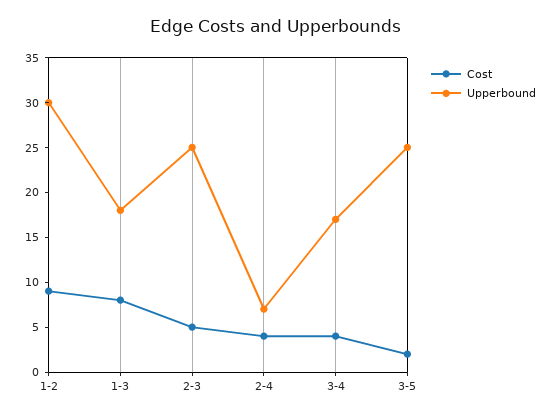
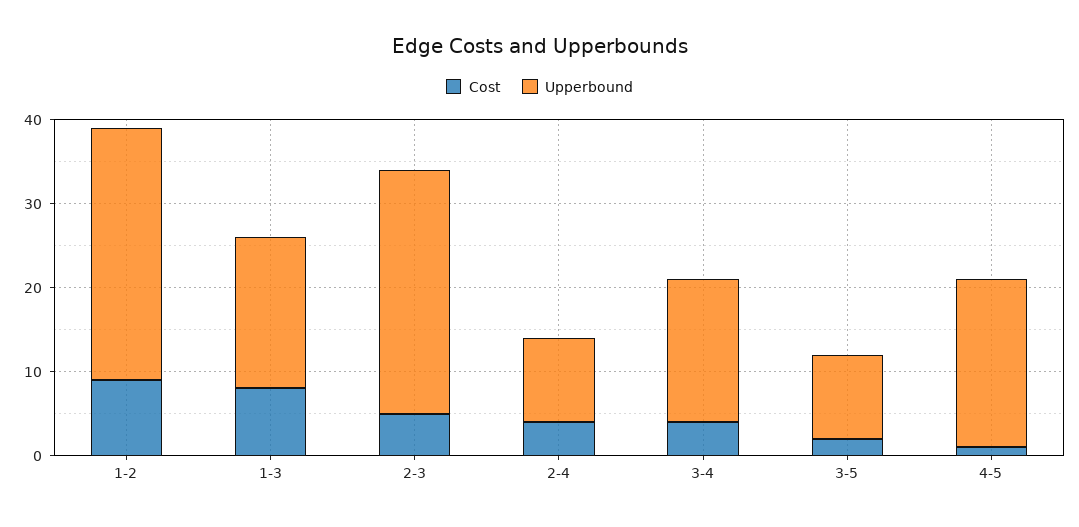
Upperbound, 2-3: 25 -> 29
Upperbound, 2-4: 7 -> 10
Upperbound, 3-5: 25 -> 10
Cost, 4-5: none -> 1
Upperbound, 4-5: none -> 20

